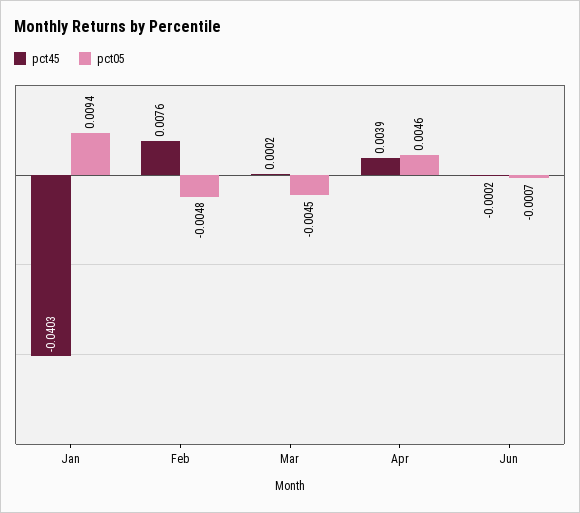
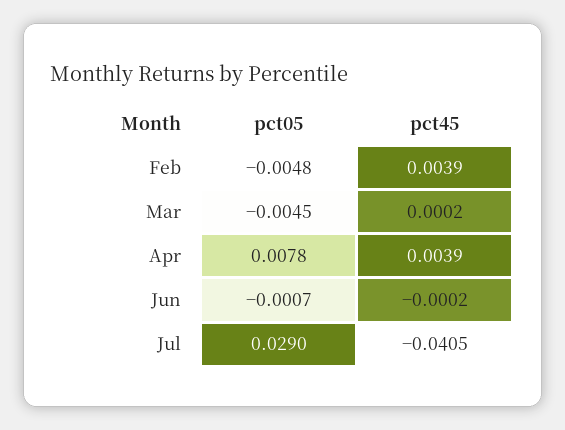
pct45, Jan: -0.0403 -> none
pct05, Jan: 0.0094 -> none
pct45, Feb: 0.0076 -> 0.0039
pct05, Apr: 0.0046 -> 0.0078
pct05, Jul: none -> 0.029
pct45, Jul: none -> -0.0405

